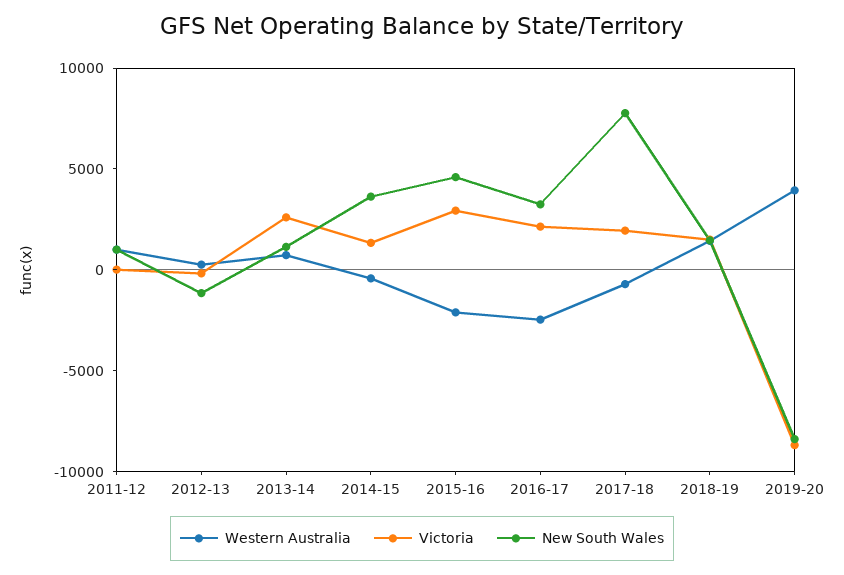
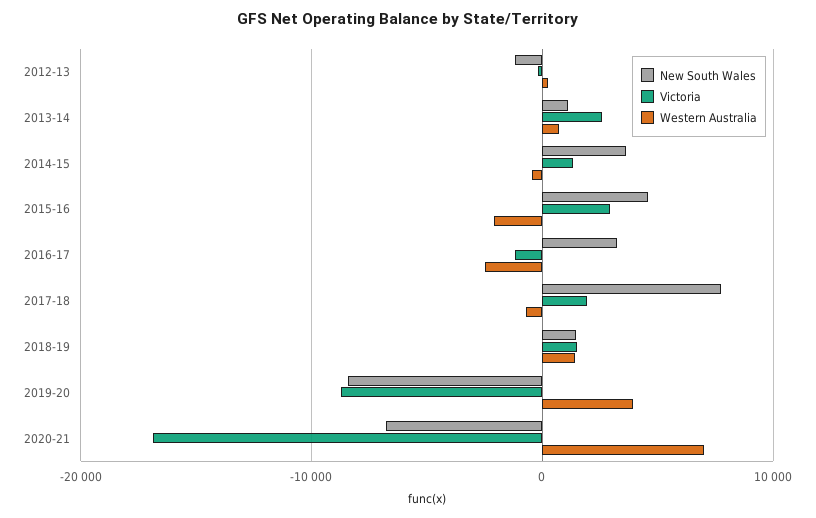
Western Australia, 2011-12: 1000 -> none
Victoria, 2011-12: 0 -> none
New South Wales, 2011-12: 1000 -> none
Victoria, 2016-17: 2000 -> -1000
New South Wales, 2020-21: none -> -7000
Victoria, 2020-21: none -> -17000
Western Australia, 2020-21: none -> 7000

